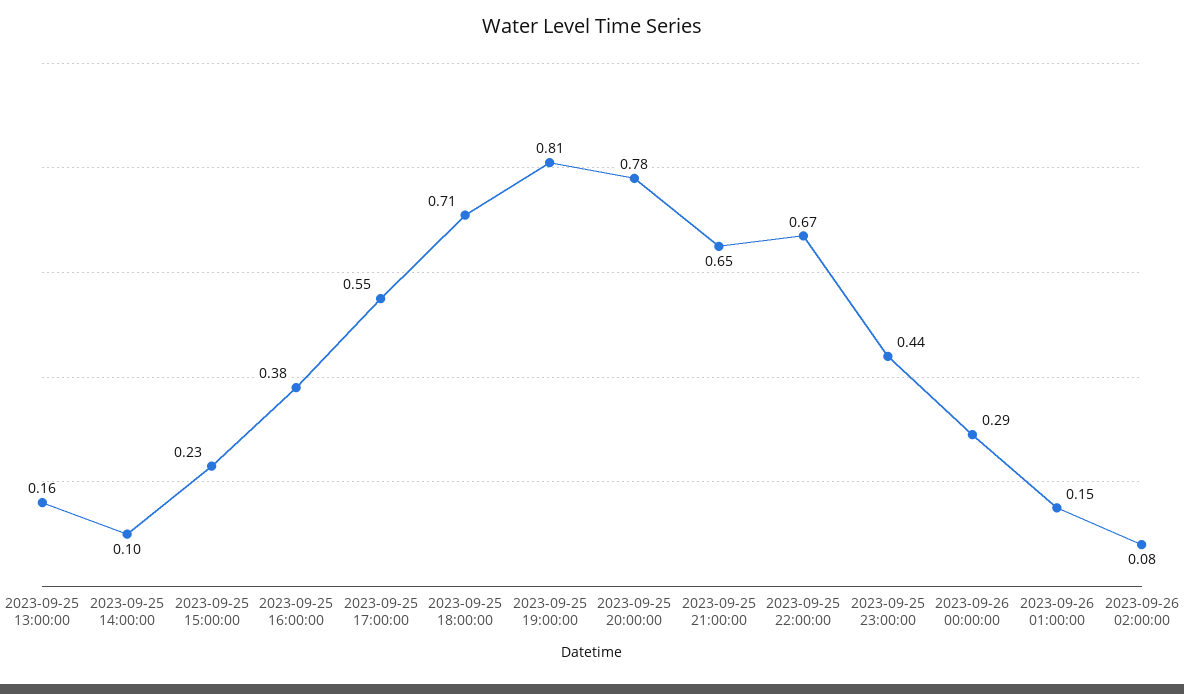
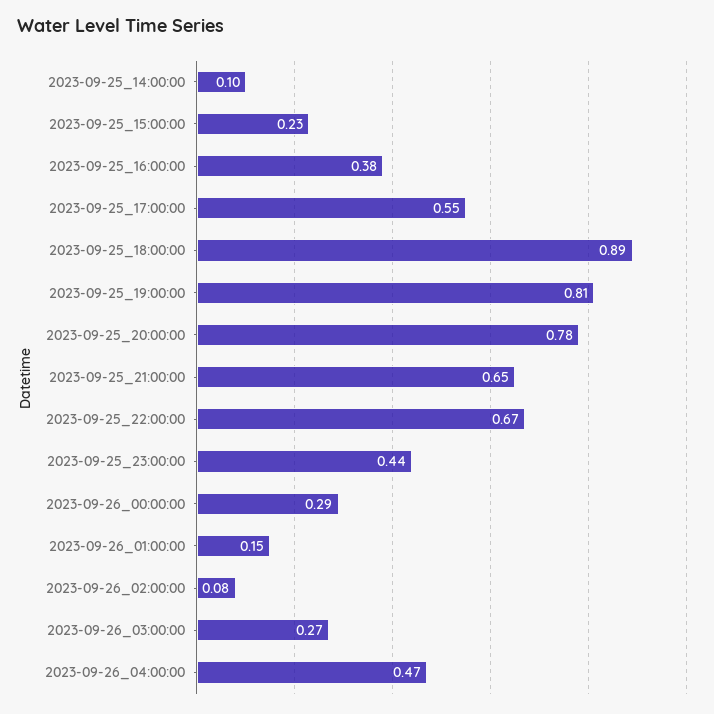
2023-09-25 13:00:00: 0.16 -> none
2023-09-25 18:00:00: 0.71 -> 0.89
2023-09-26_03:00:00: none -> 0.27
2023-09-26_04:00:00: none -> 0.47

